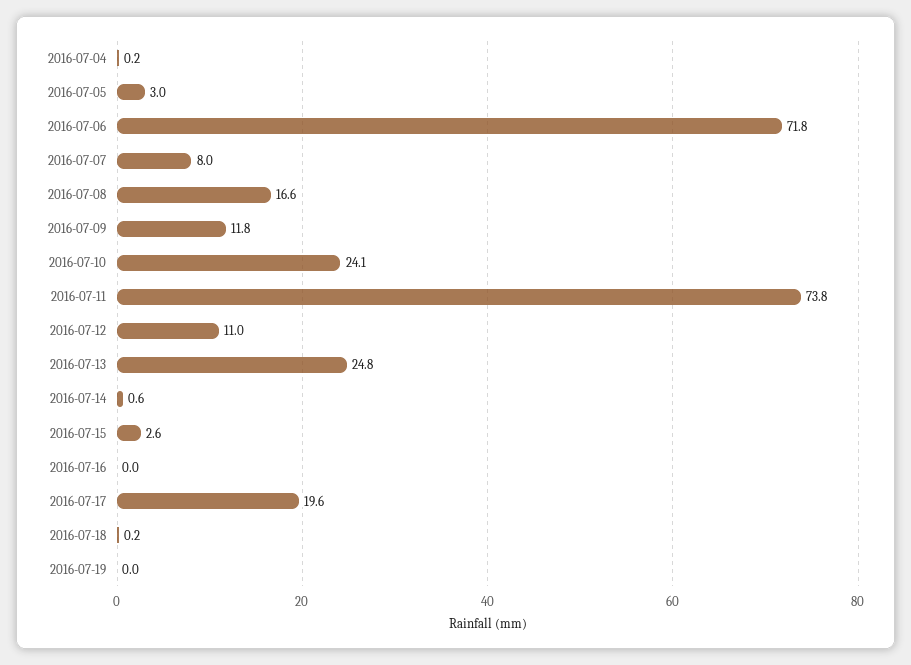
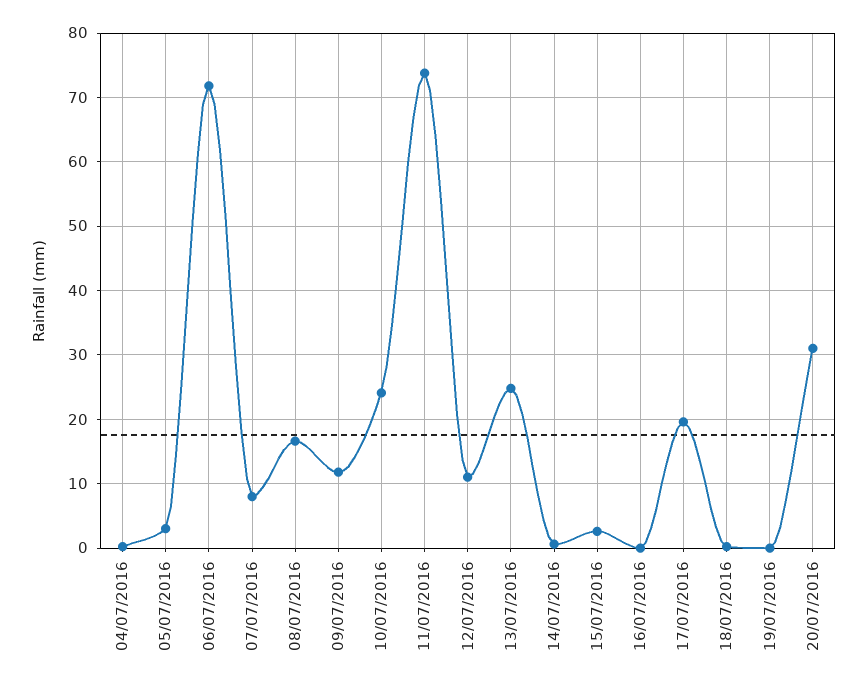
20/07/2016: none -> 31

